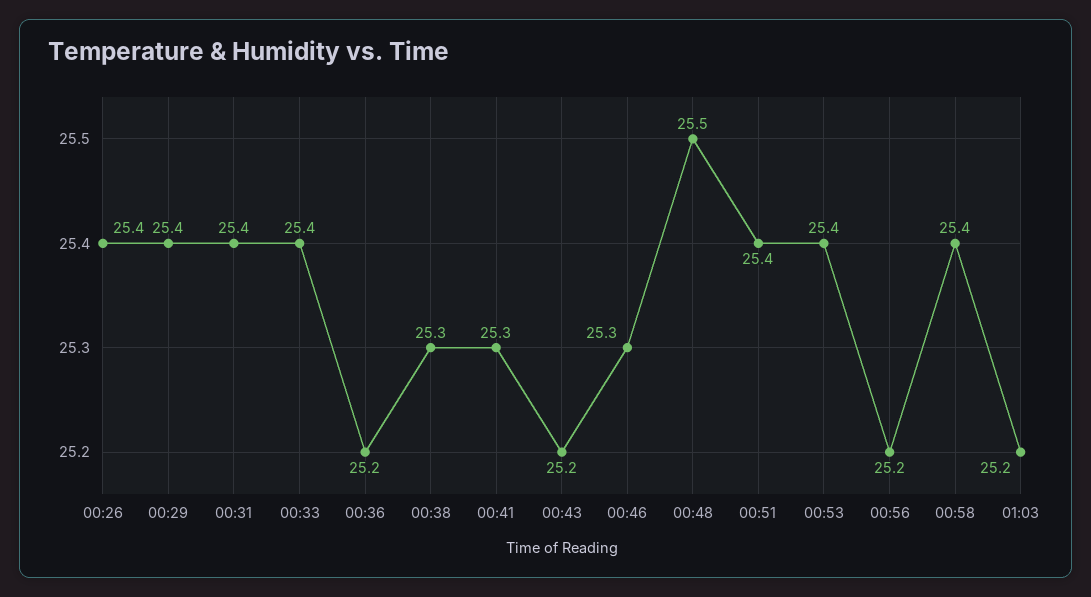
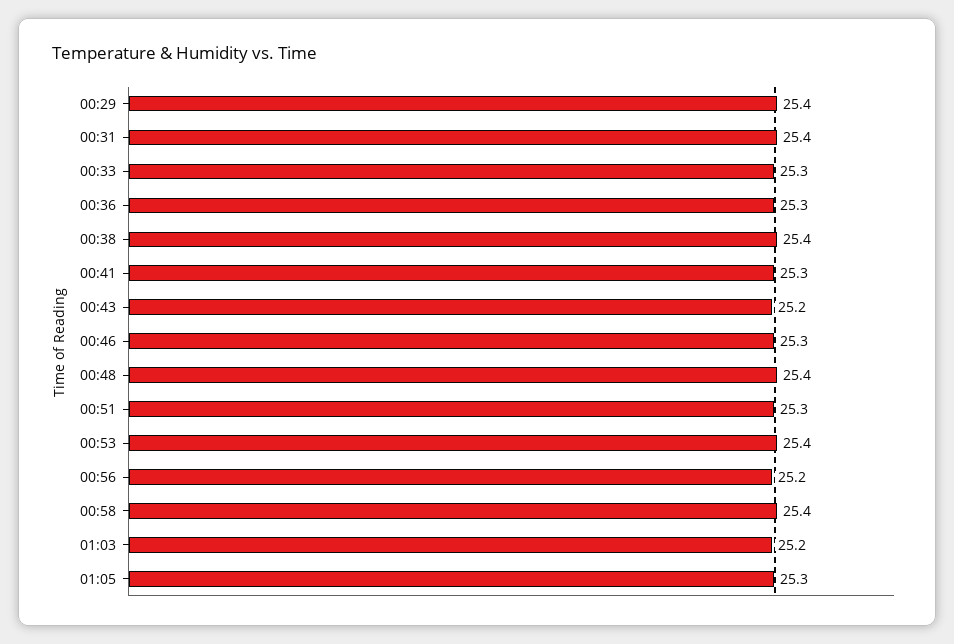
00:26: 25.4 -> none
00:33: 25.4 -> 25.3
00:36: 25.2 -> 25.3
00:38: 25.3 -> 25.4
00:48: 25.5 -> 25.4
00:51: 25.4 -> 25.3
01:05: none -> 25.3

